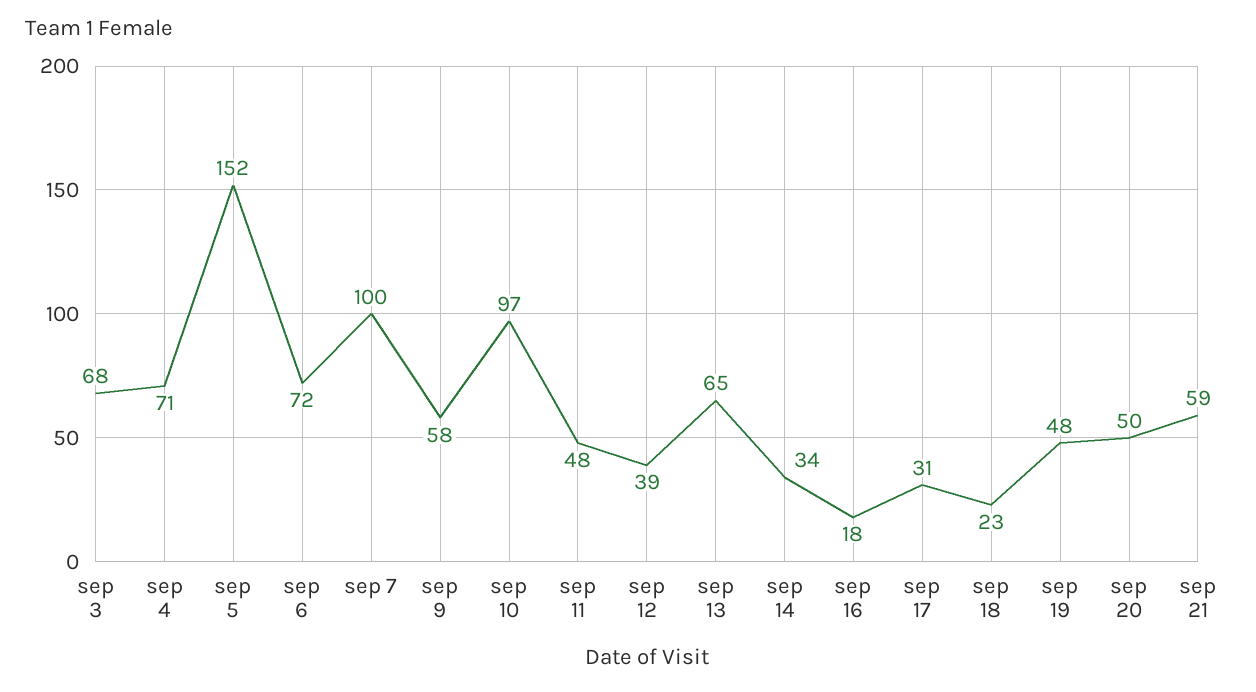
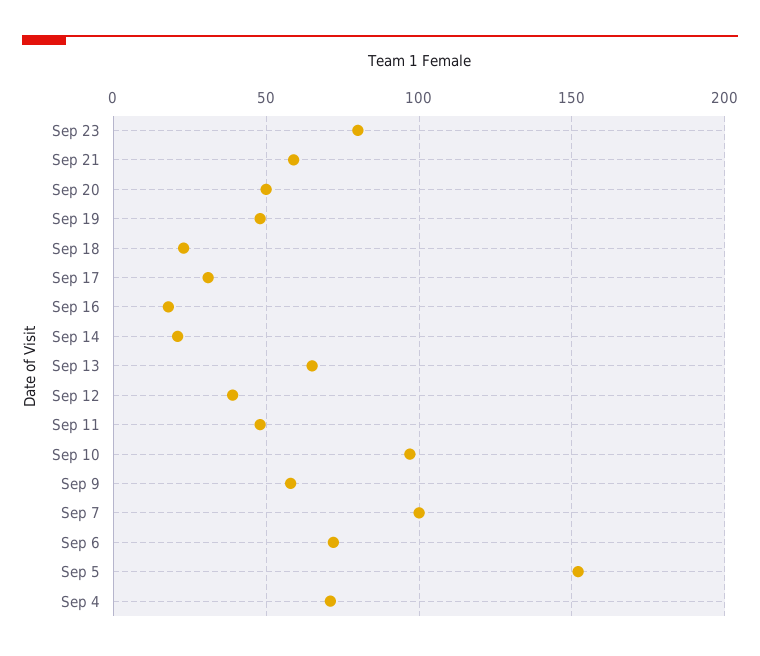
sep 3: 68 -> none
sep 14: 34 -> 20
Sep 23: none -> 80

